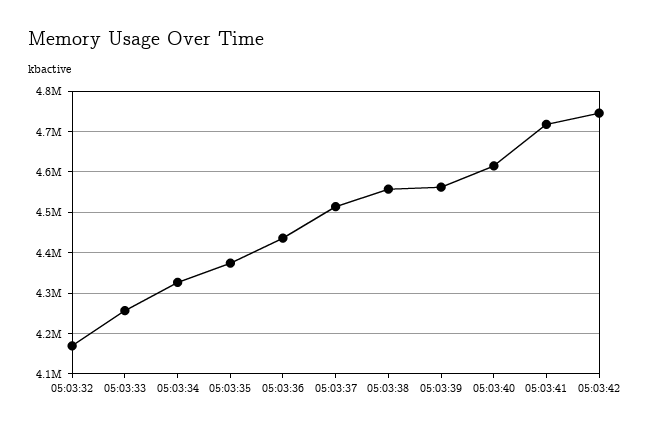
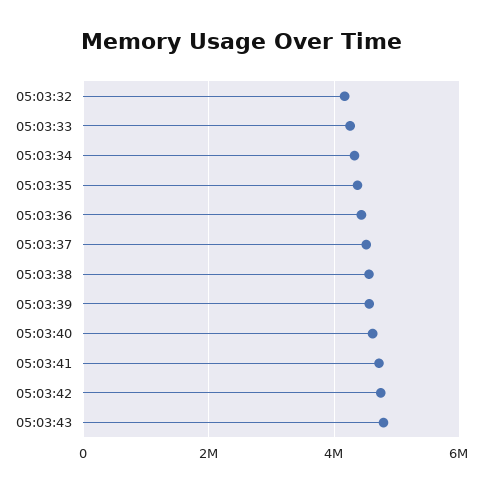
05:03:43: none -> 4800000

